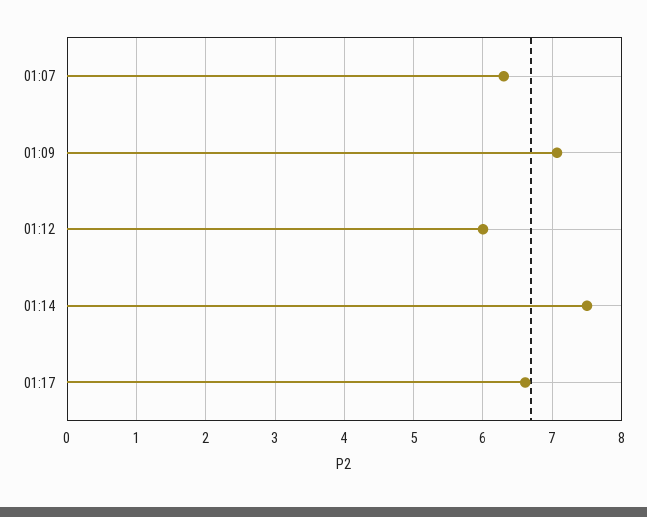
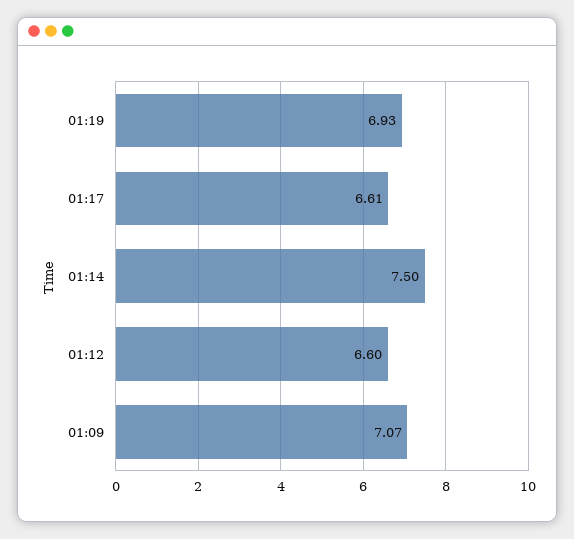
01:07: 6.3 -> none
01:12: 6 -> 6.6
01:19: none -> 6.93

